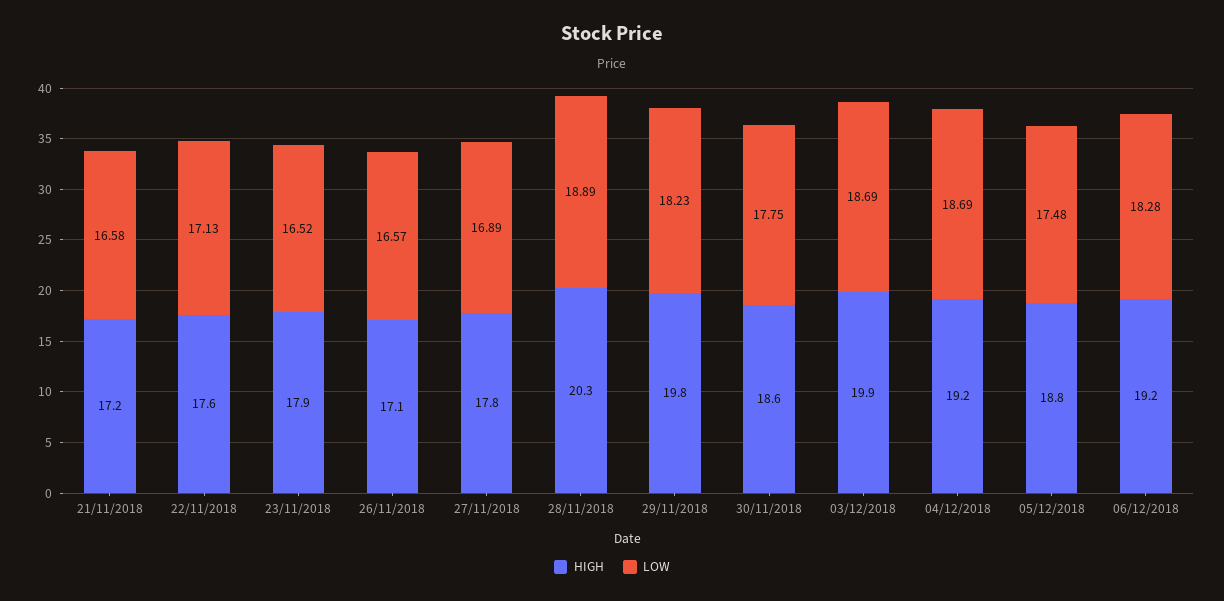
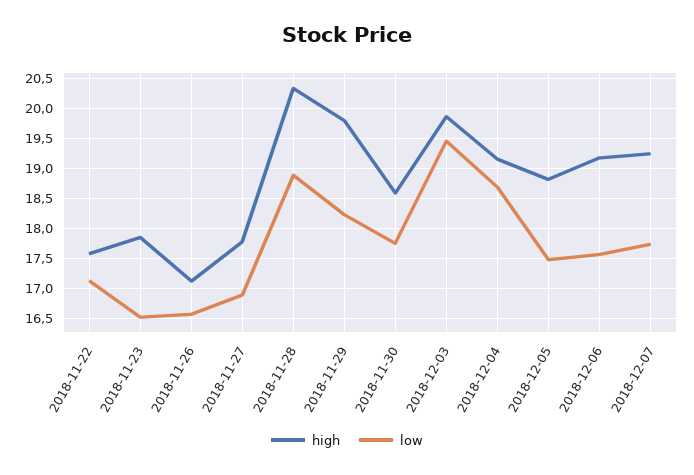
HIGH, 21/11/2018: 17.2 -> none
LOW, 21/11/2018: 16.58 -> none
LOW, 03/12/2018: 18.69 -> 19.5
LOW, 06/12/2018: 18.28 -> 17.5
HIGH, 2018-12-07: none -> 19.25
LOW, 2018-12-07: none -> 17.75

